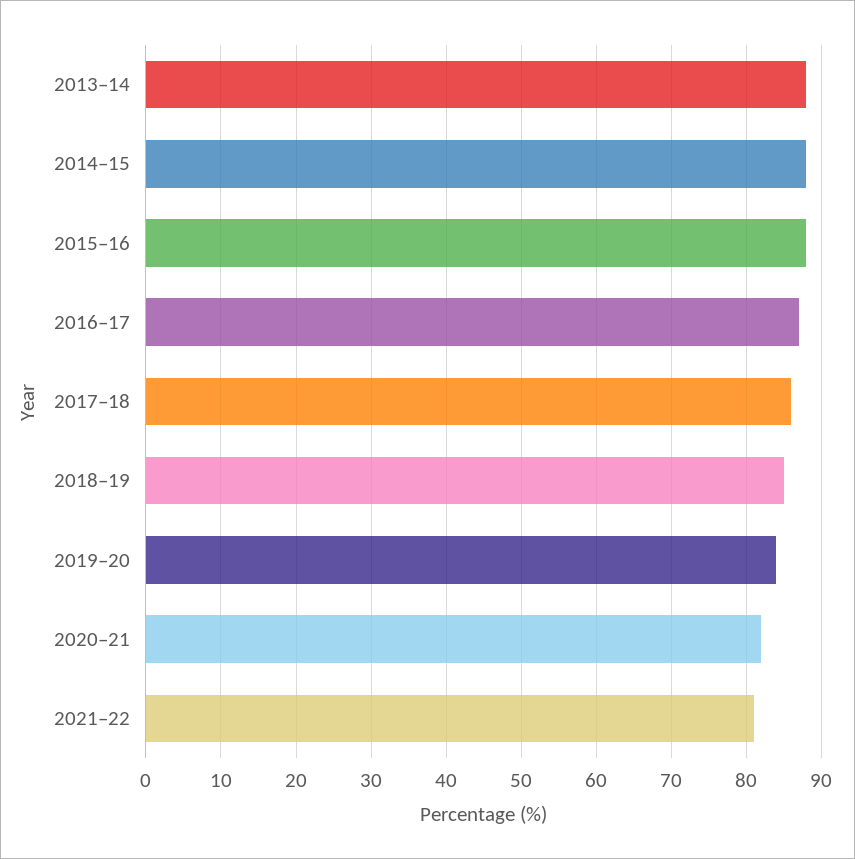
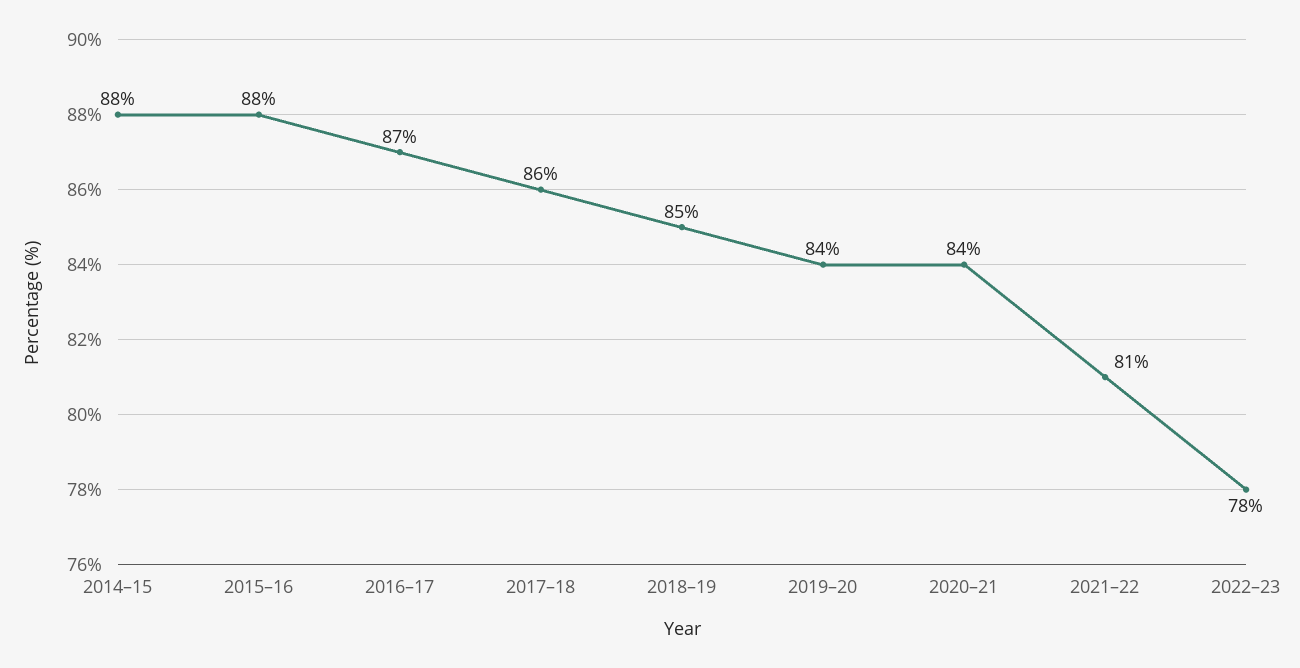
2013–14: 88 -> none
2020–21: 82 -> 84
2022–23: none -> 78

